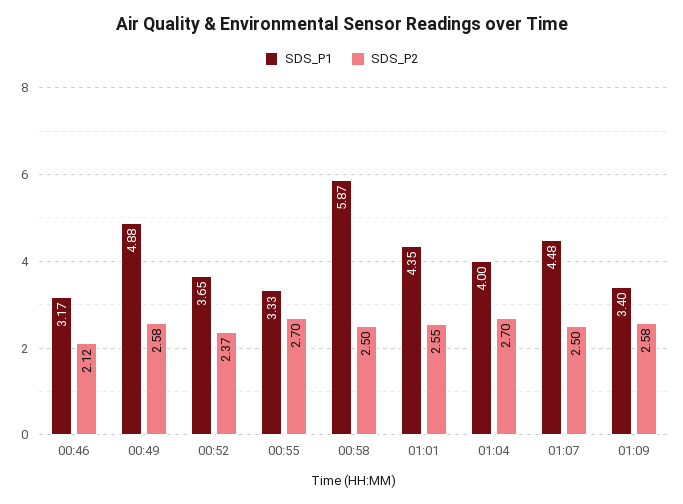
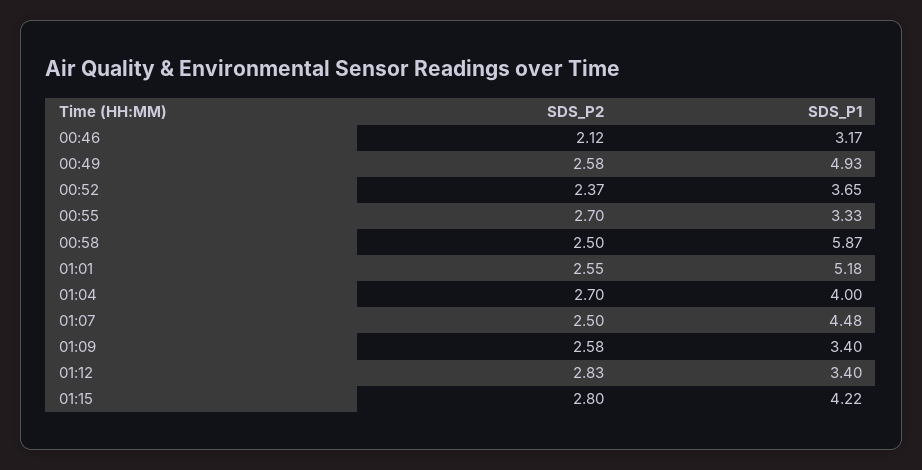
SDS_P1, 00:49: 4.88 -> 4.93
SDS_P1, 01:01: 4.35 -> 5.18
SDS_P2, 01:12: none -> 2.83
SDS_P1, 01:12: none -> 3.4
SDS_P2, 01:15: none -> 2.8
SDS_P1, 01:15: none -> 4.22

